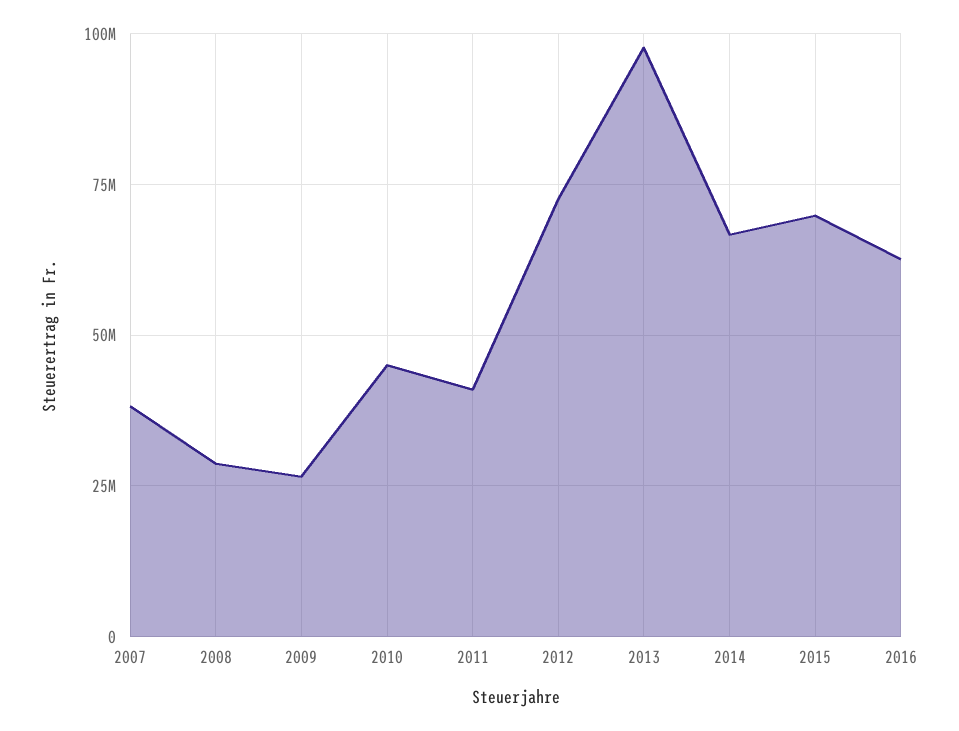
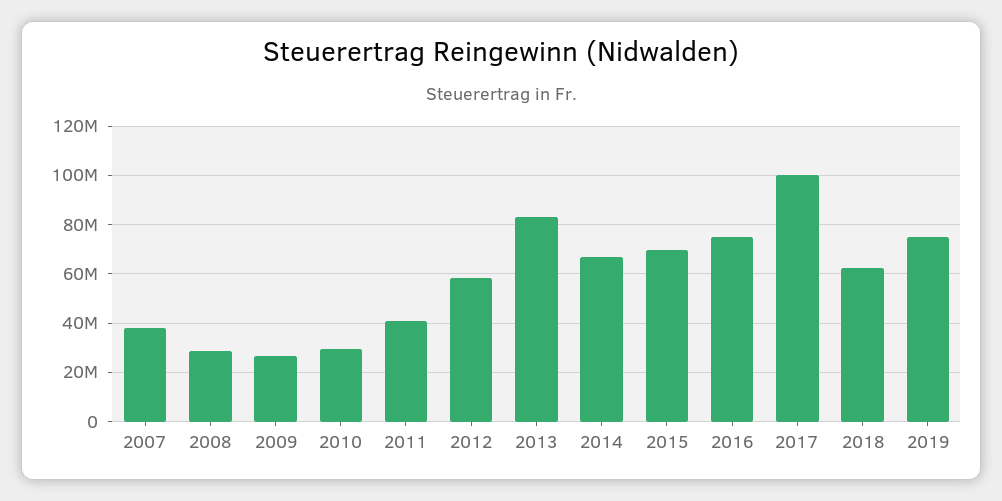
2010: 45000000 -> 30000000
2012: 72500000 -> 57500000
2013: 97500000 -> 82500000
2016: 62500000 -> 75000000
2017: none -> 100000000
2018: none -> 62500000
2019: none -> 75000000

